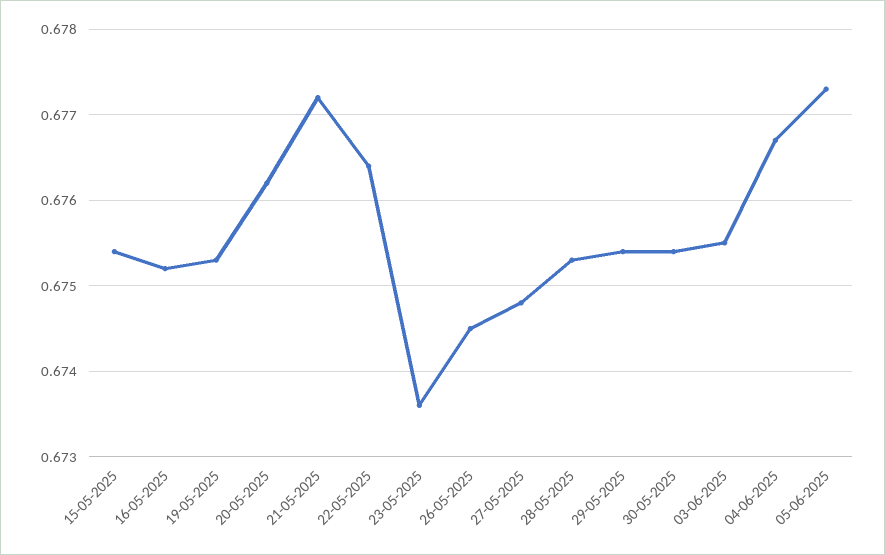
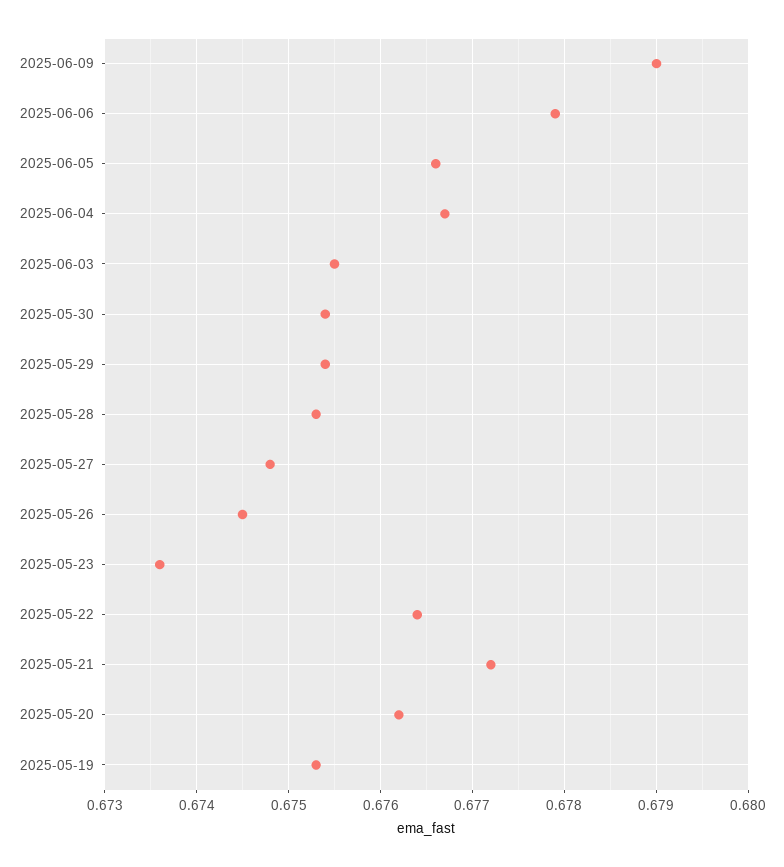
15-05-2025: 0.6754 -> none
16-05-2025: 0.6752 -> none
05-06-2025: 0.6773 -> 0.6766
2025-06-09: none -> 0.679
2025-06-06: none -> 0.6779

